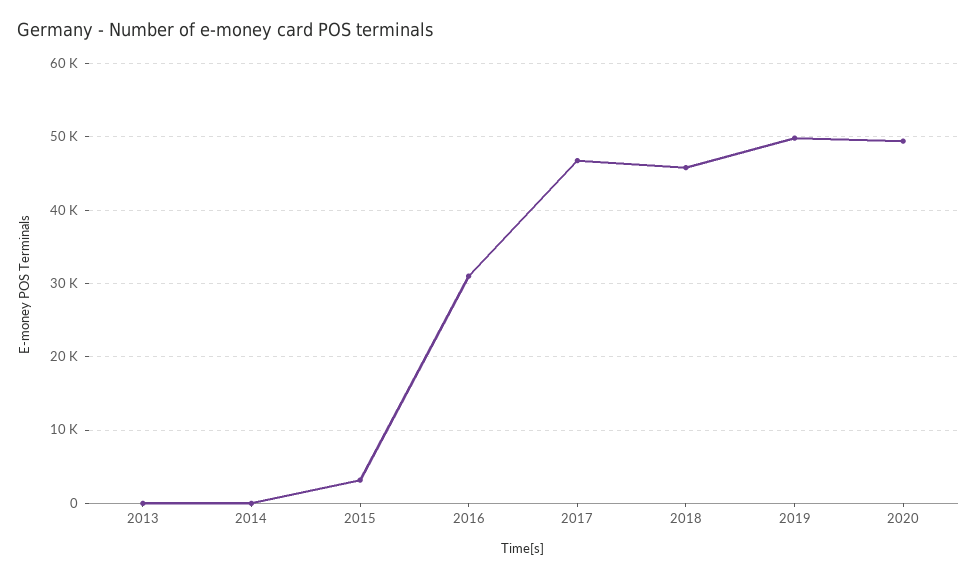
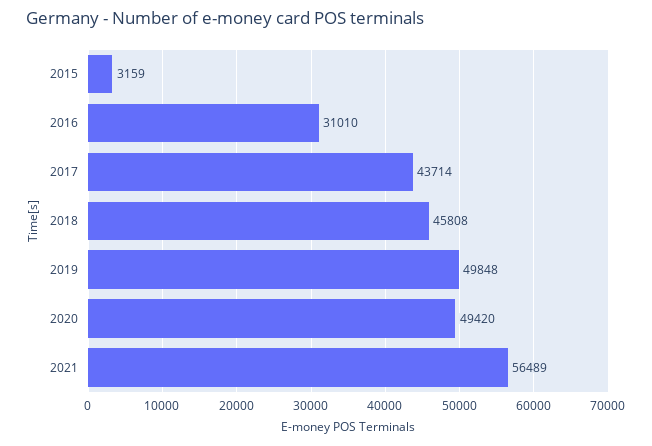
2013: 0 -> none
2014: 0 -> none
2017: 47000 -> 43714
2021: none -> 56489

